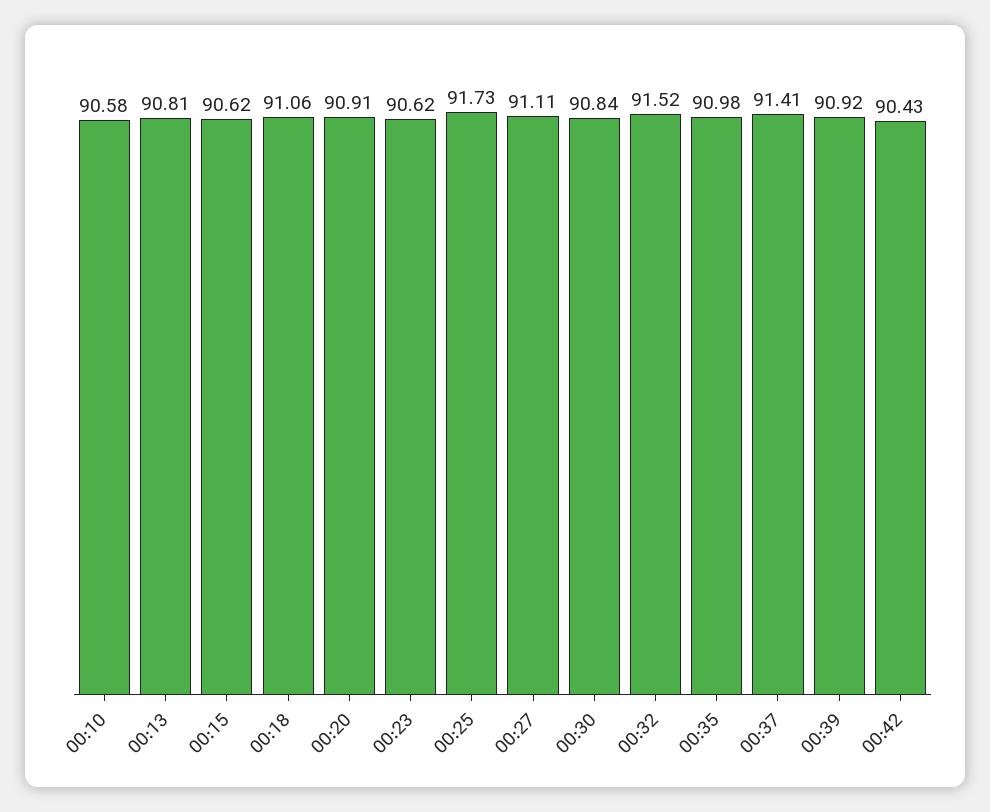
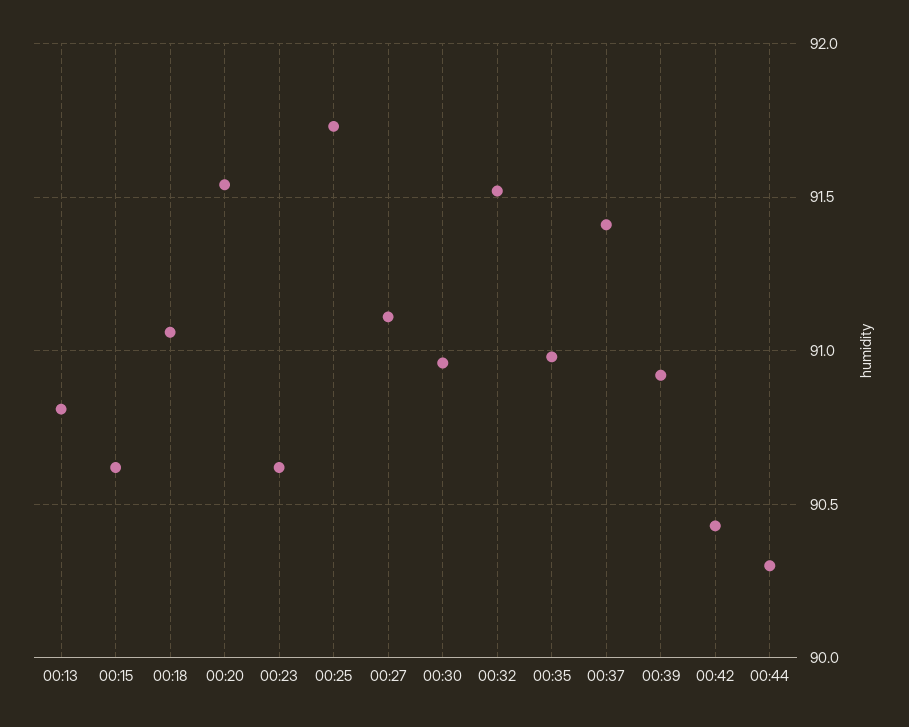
00:10: 90.58 -> none
00:20: 90.91 -> 91.55
00:30: 90.84 -> 90.95
00:44: none -> 90.3

